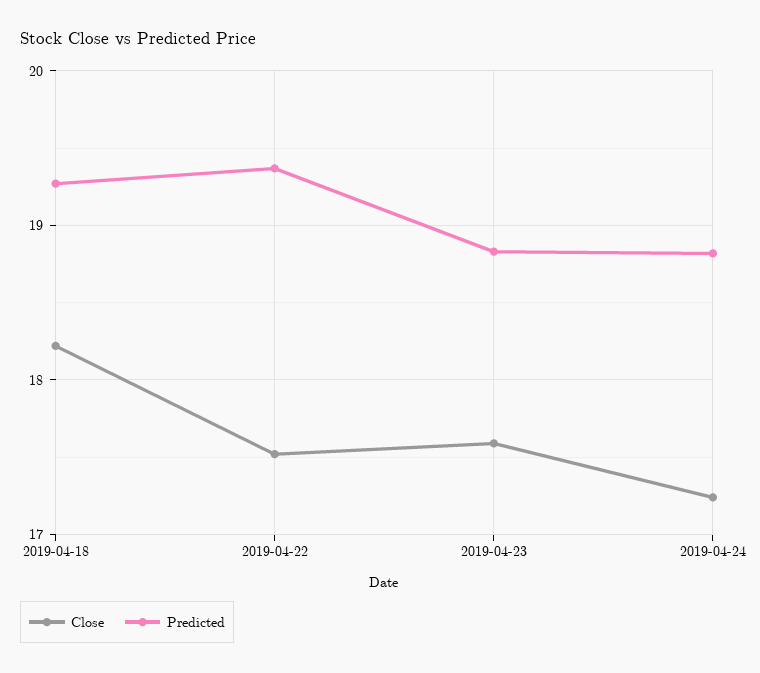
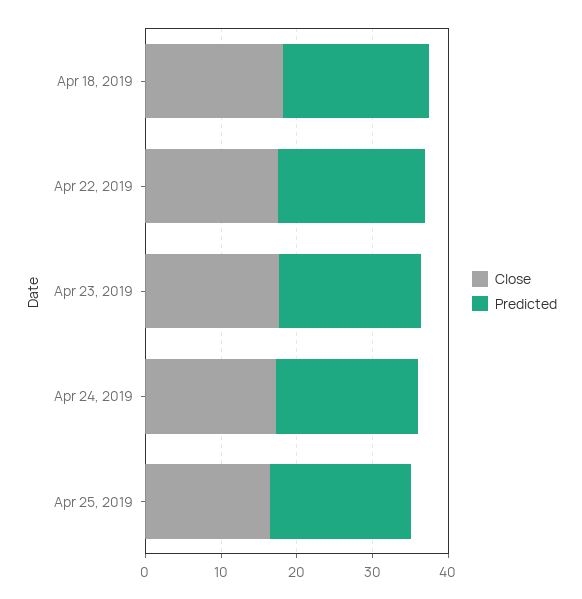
Close, Apr 25, 2019: none -> 16
Predicted, Apr 25, 2019: none -> 18

